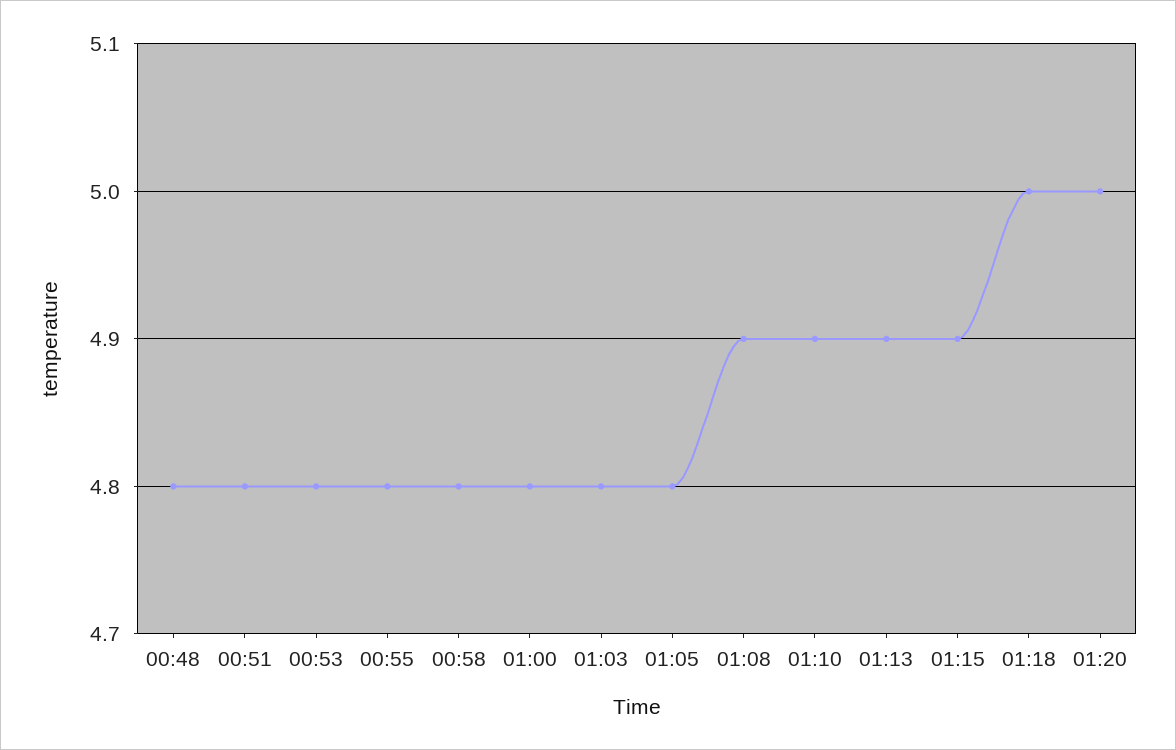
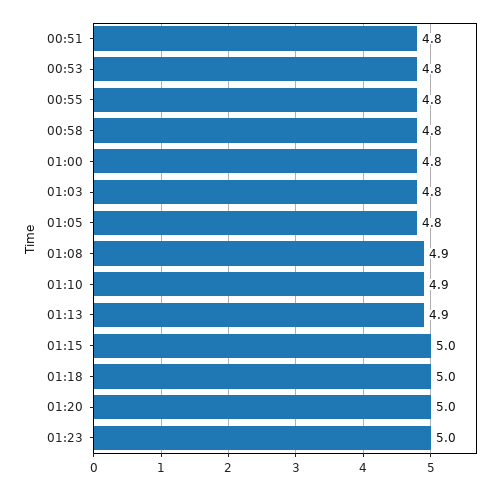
00:48: 4.8 -> none
01:15: 4.9 -> 5
01:23: none -> 5

